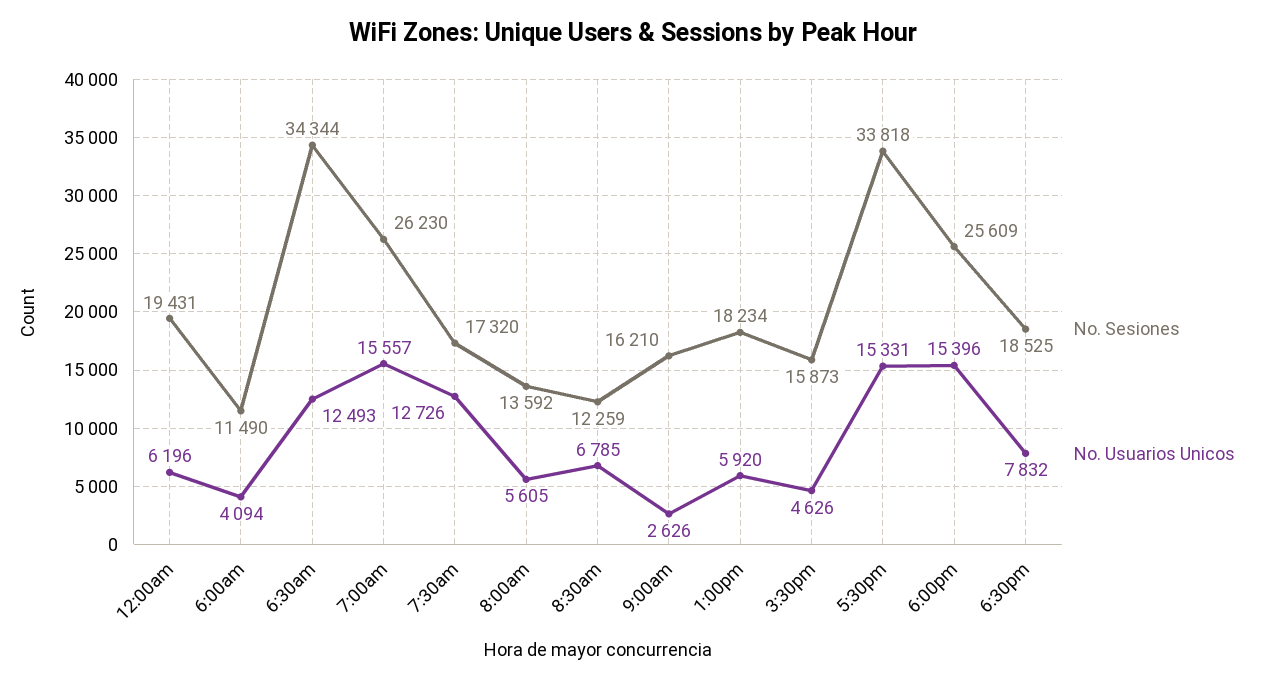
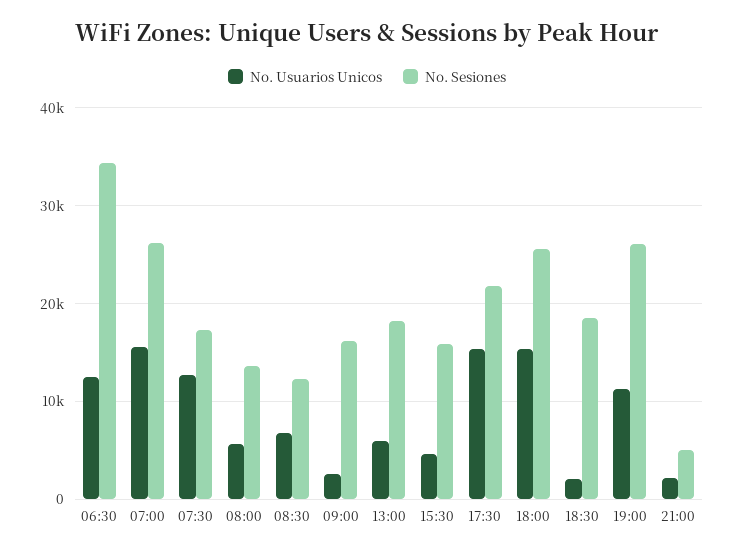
No. Sesiones, 12:00am: 19431 -> none
No. Usuarios Unicos, 12:00am: 6196 -> none
No. Sesiones, 6:00am: 11490 -> none
No. Usuarios Unicos, 6:00am: 4094 -> none
No. Sesiones, 5:30pm: 33818 -> 22000
No. Usuarios Unicos, 6:30pm: 7832 -> 2000
No. Usuarios Unicos, 19:00: none -> 11000
No. Sesiones, 19:00: none -> 26000
No. Usuarios Unicos, 21:00: none -> 2000
No. Sesiones, 21:00: none -> 5000

